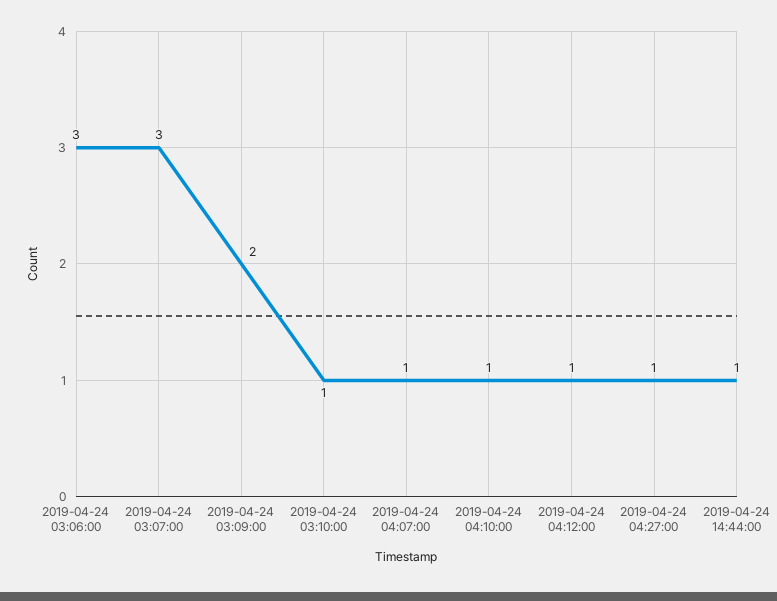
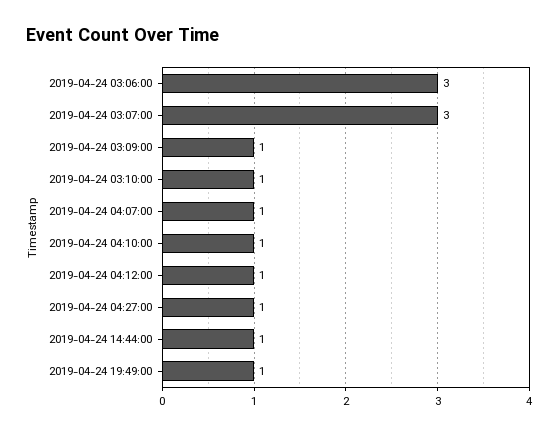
2019-04-24 03:09:00: 2 -> 1
2019-04-24 19:49:00: none -> 1

